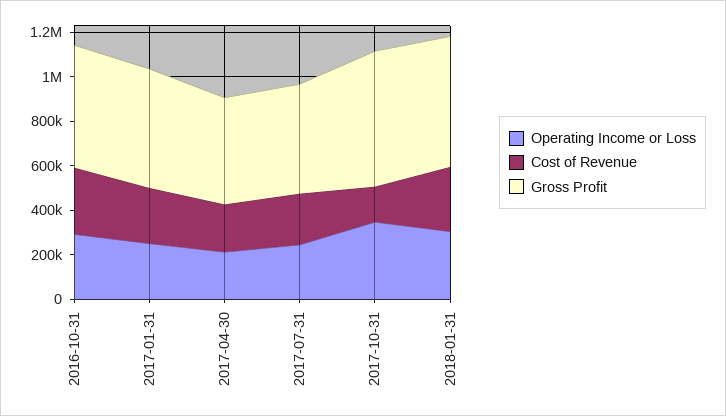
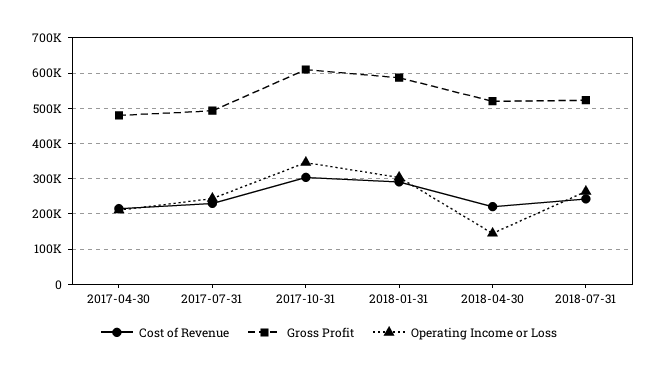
Operating Income or Loss, 2016-10-31: 300000 -> none
Cost of Revenue, 2016-10-31: 300000 -> none
Gross Profit, 2016-10-31: 550000 -> none
Operating Income or Loss, 2017-01-31: 250000 -> none
Cost of Revenue, 2017-01-31: 250000 -> none
Gross Profit, 2017-01-31: 550000 -> none
Cost of Revenue, 2017-10-31: 150000 -> 300000
Cost of Revenue, 2018-04-30: none -> 220000
Gross Profit, 2018-04-30: none -> 520000
Operating Income or Loss, 2018-04-30: none -> 140000
Cost of Revenue, 2018-07-31: none -> 240000
Gross Profit, 2018-07-31: none -> 520000
Operating Income or Loss, 2018-07-31: none -> 260000

